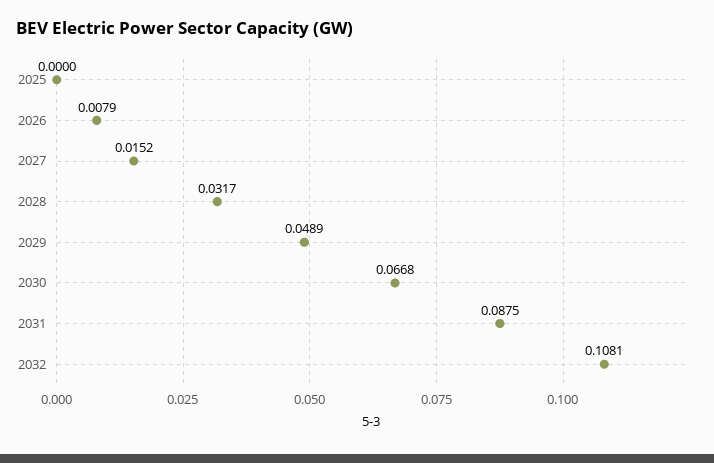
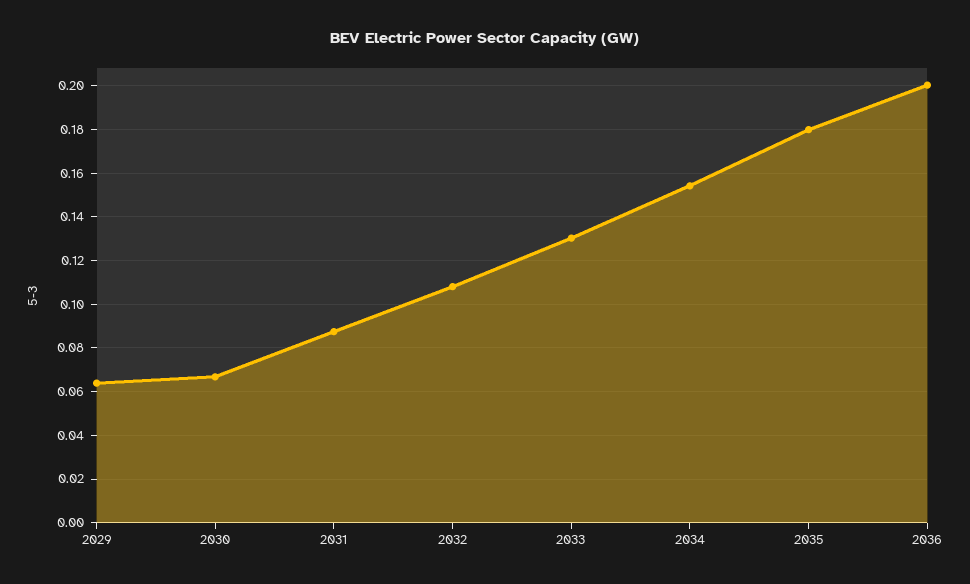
2025: 0 -> none
2026: 0.0079 -> none
2027: 0.0152 -> none
2028: 0.0317 -> none
2029: 0.0489 -> 0.065
2033: none -> 0.13
2034: none -> 0.155
2035: none -> 0.18
2036: none -> 0.2

